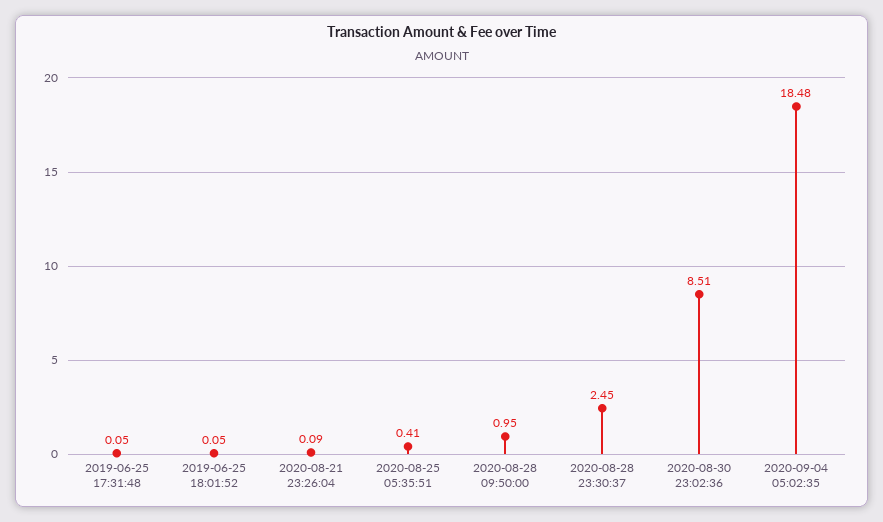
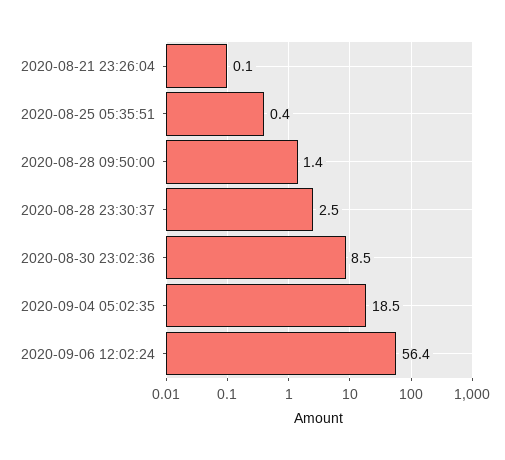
2019-06-25 17:31:48: 0.05 -> none
2019-06-25 18:01:52: 0.05 -> none
2020-08-28 09:50:00: 0.95 -> 1.4
2020-09-06 12:02:24: none -> 56.4

